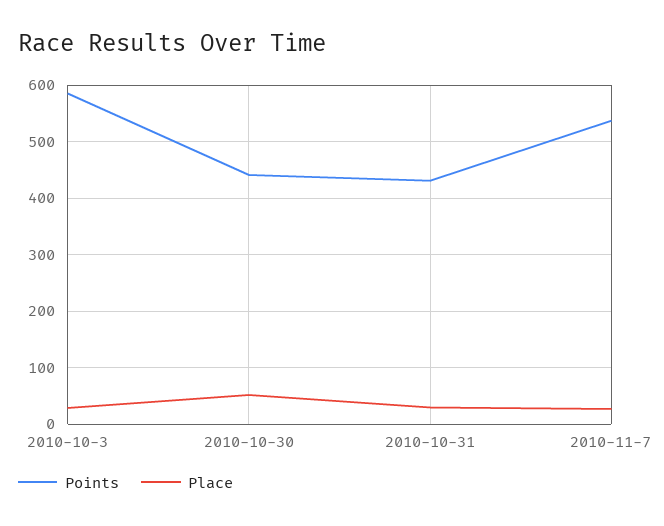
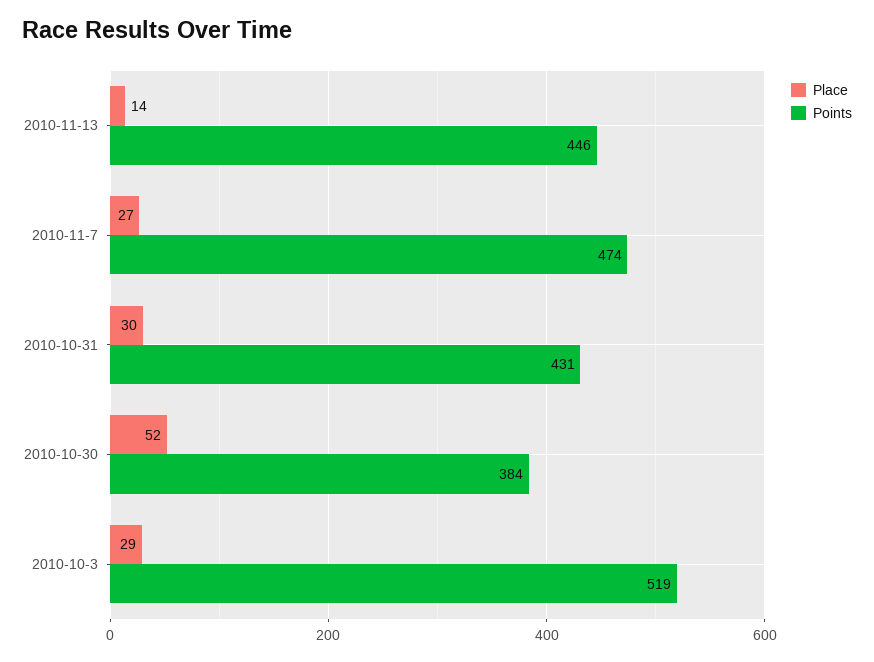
Points, 2010-10-3: 580 -> 519
Points, 2010-10-30: 440 -> 384
Points, 2010-11-7: 540 -> 474
Place, 2010-11-13: none -> 14
Points, 2010-11-13: none -> 446

